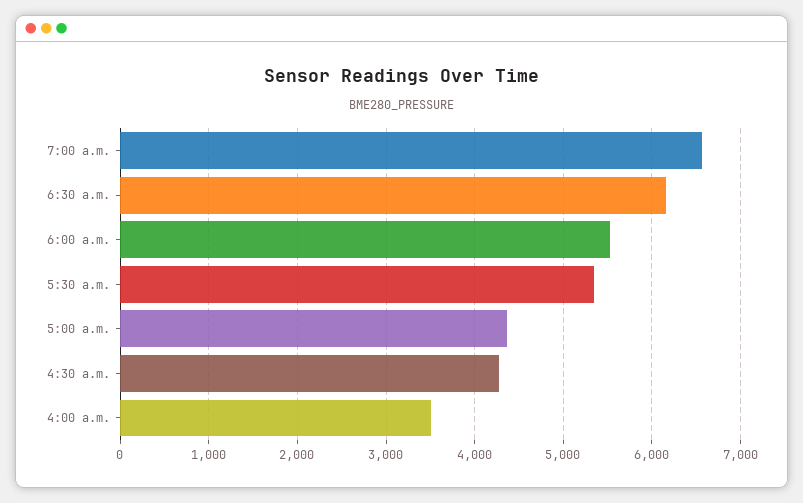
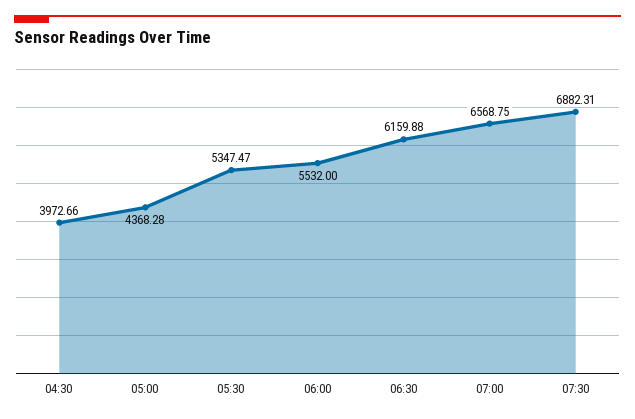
4:30 a.m.: 4300 -> 3972.66
4:00 a.m.: 3500 -> none
07:30: none -> 6882.31

